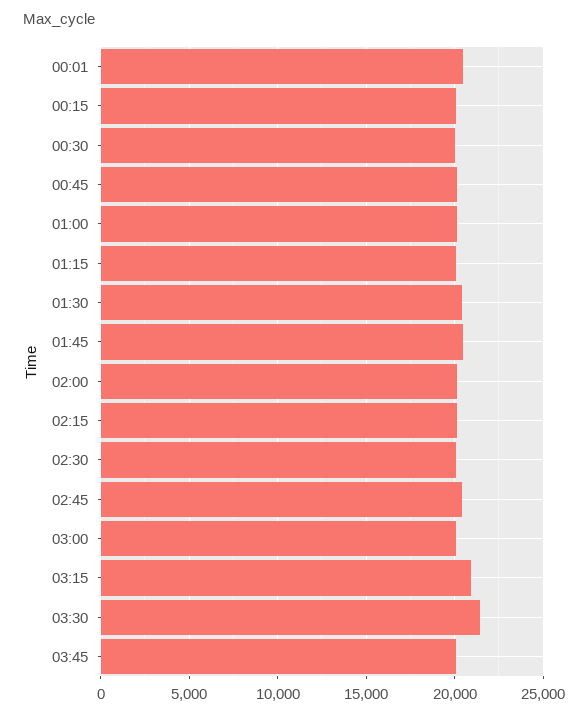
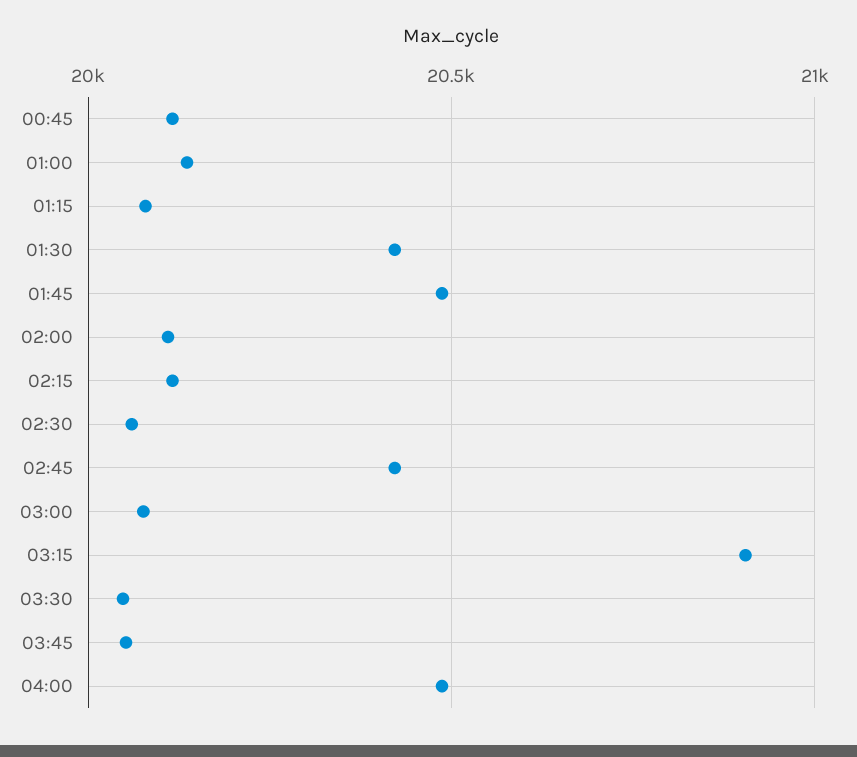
00:01: 20500 -> none
00:15: 20000 -> none
00:30: 20000 -> none
03:30: 21500 -> 20050
04:00: none -> 20500

